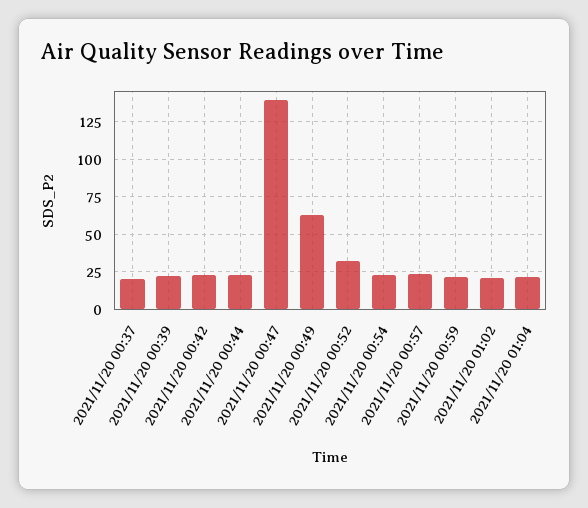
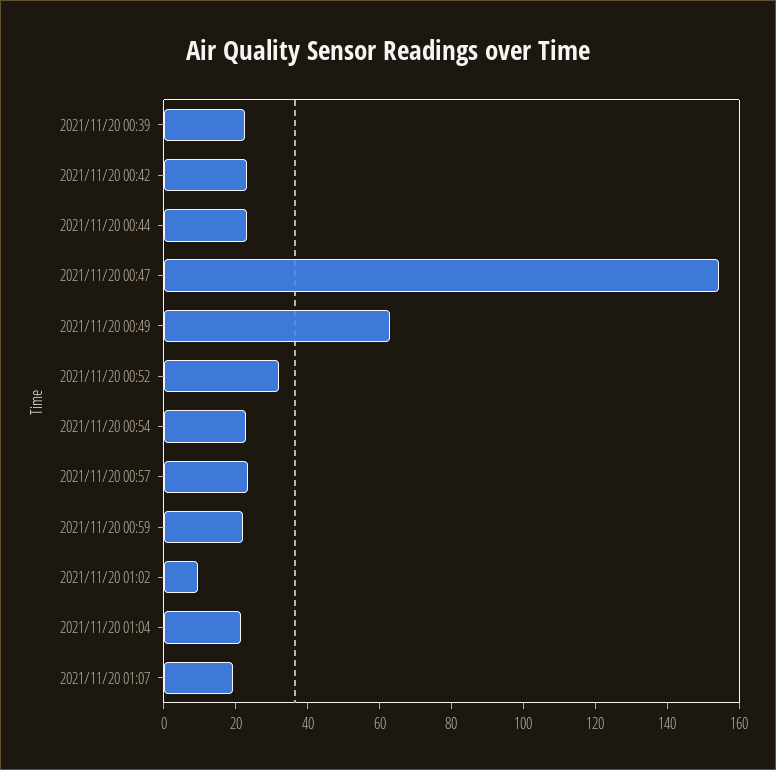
2021/11/20 00:37: 20 -> none
2021/11/20 00:47: 140 -> 155
2021/11/20 01:02: 20 -> 10
2021/11/20 01:07: none -> 20

